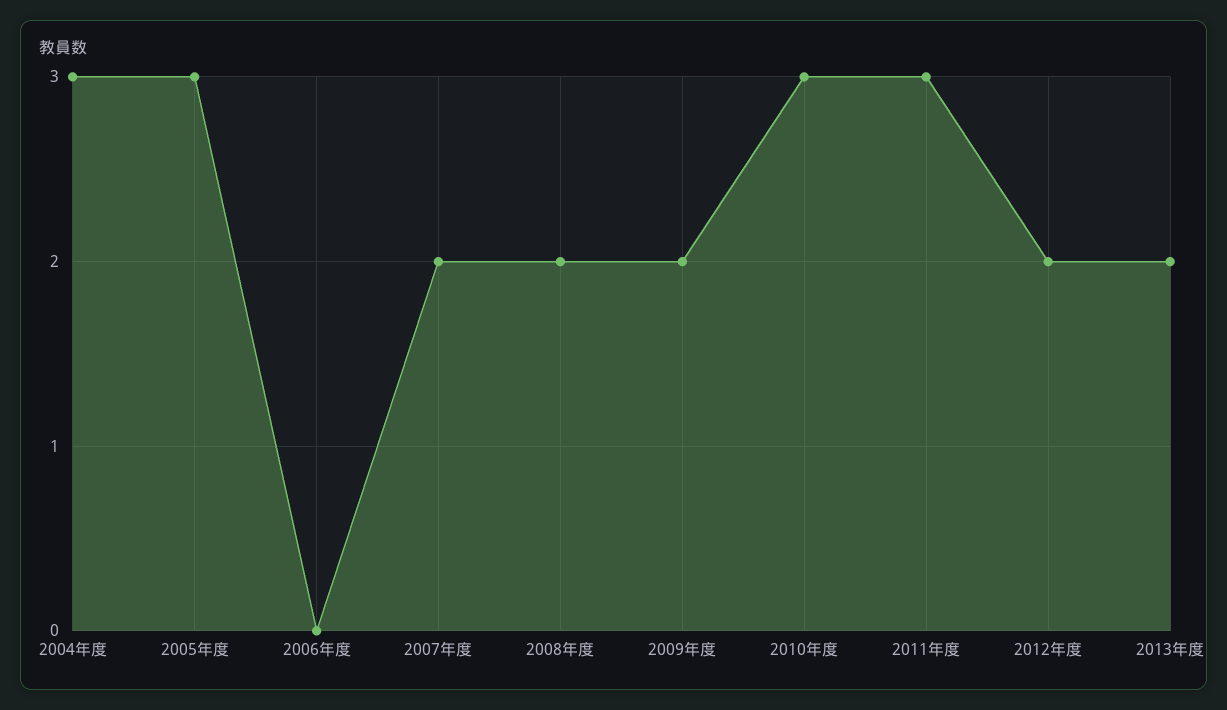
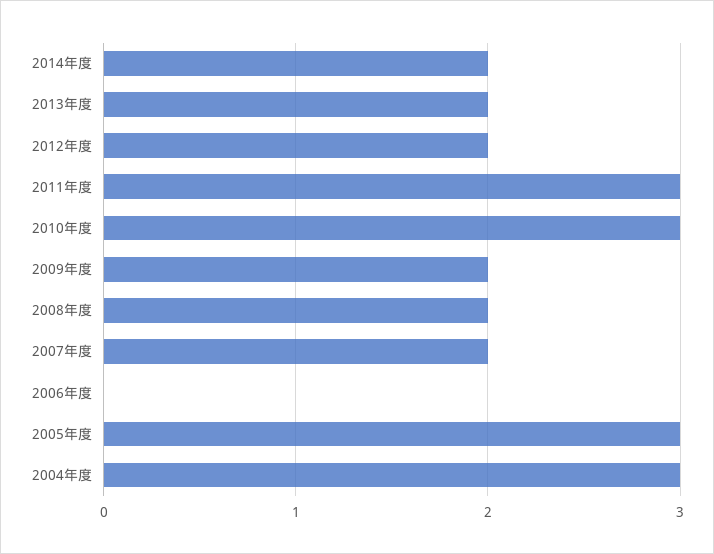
2014年度: none -> 2

